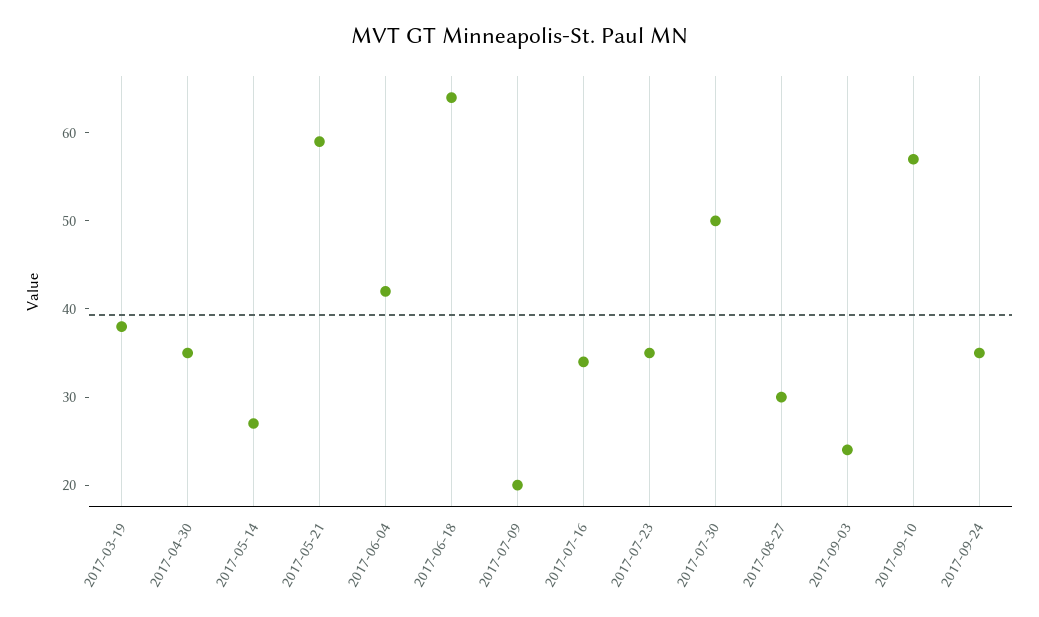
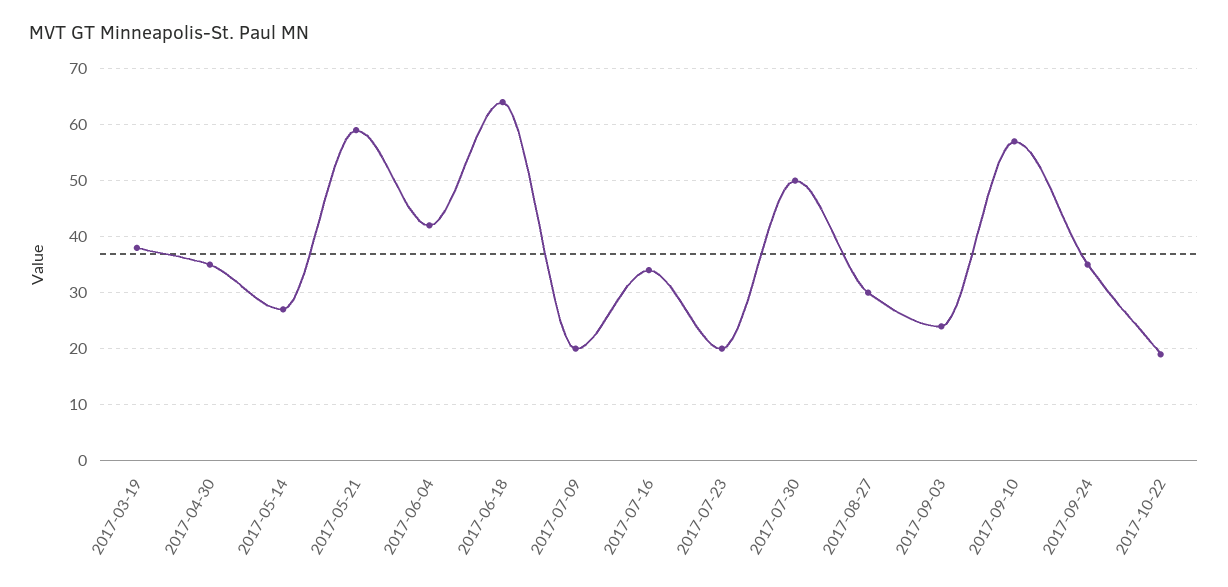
2017-07-23: 35 -> 20
2017-10-22: none -> 20

